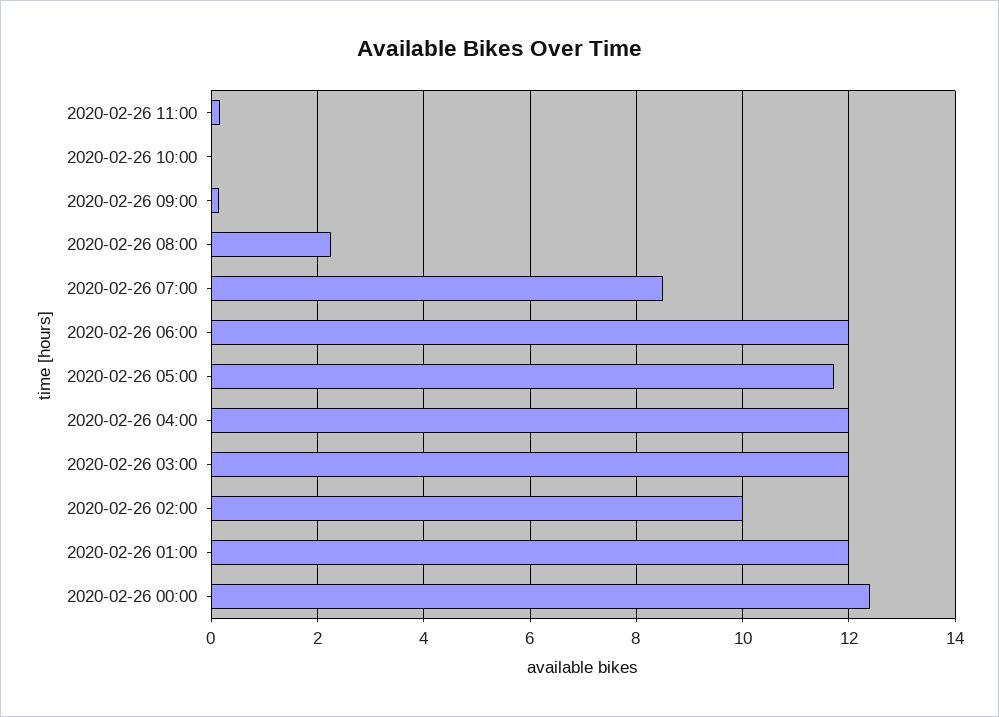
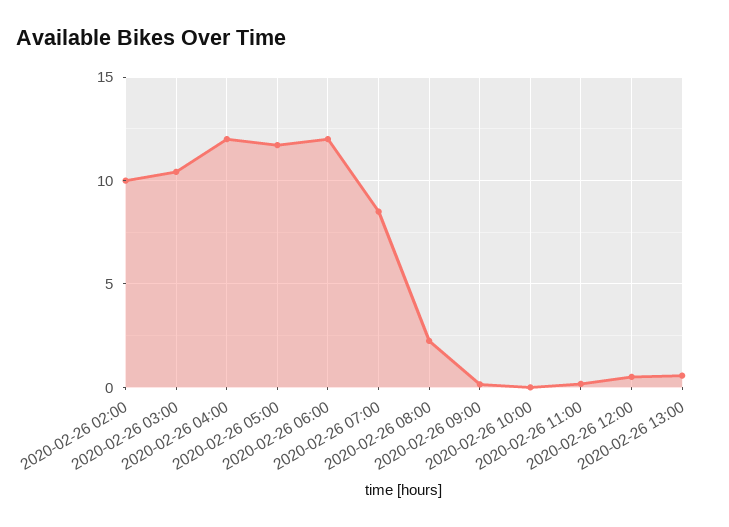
2020-02-26 03:00: 12 -> 10.5
2020-02-26 01:00: 12 -> none
2020-02-26 00:00: 12.4 -> none
2020-02-26 12:00: none -> 0.5
2020-02-26 13:00: none -> 0.5

